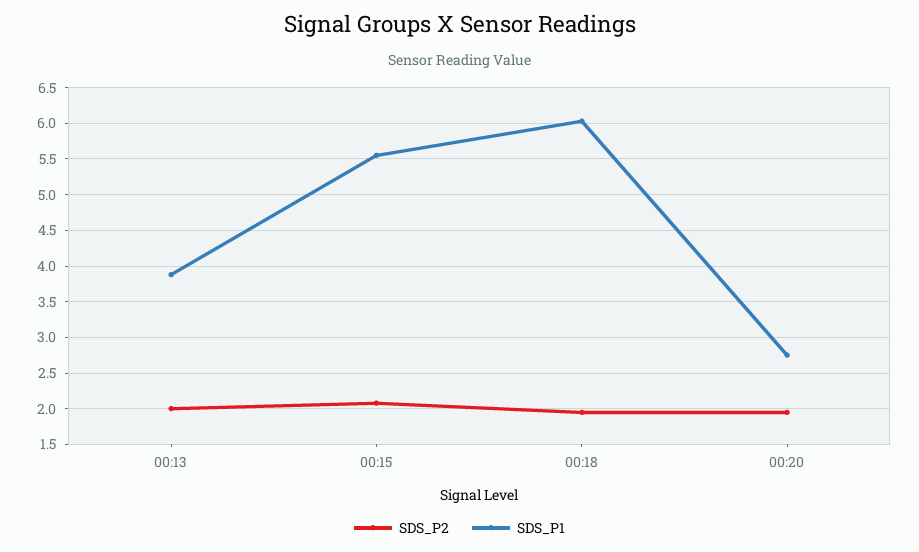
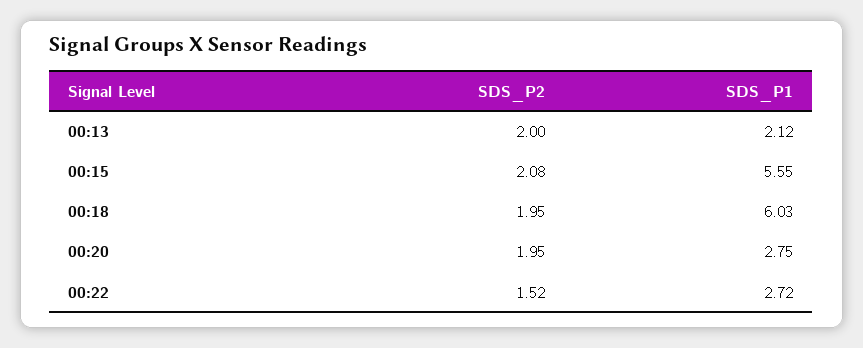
SDS_P1, 00:13: 3.9 -> 2.12
SDS_P2, 00:22: none -> 1.52
SDS_P1, 00:22: none -> 2.72

